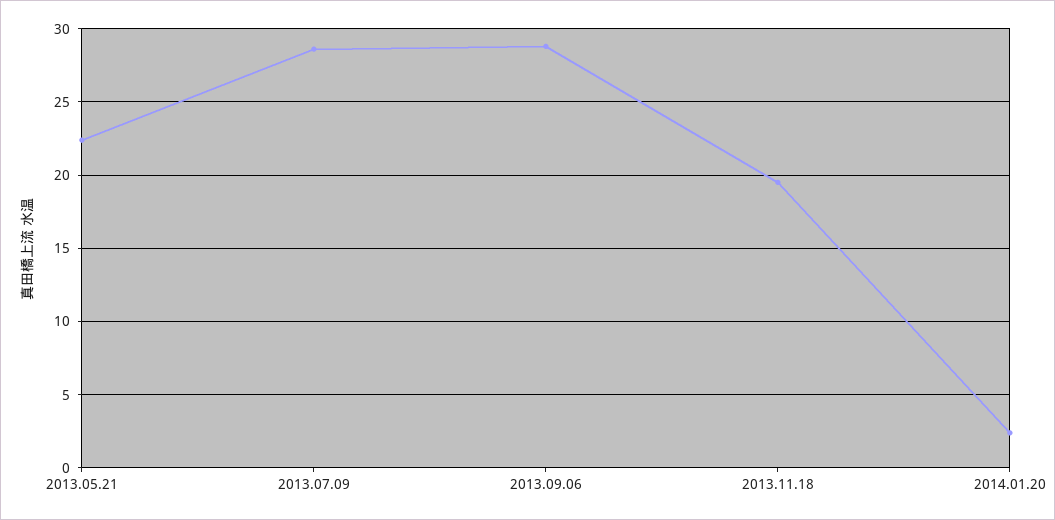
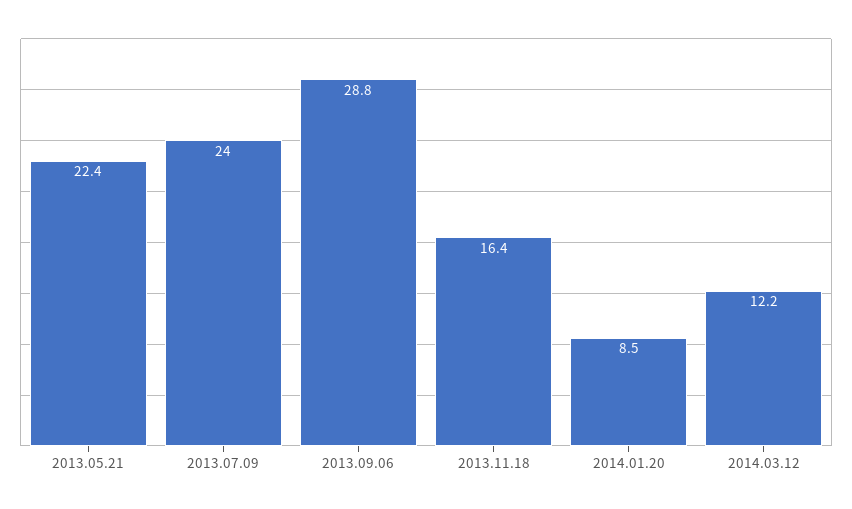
2013.07.09: 28.5 -> 24
2013.11.18: 19.5 -> 16.4
2014.01.20: 2.5 -> 8.5
2014.03.12: none -> 12.2

